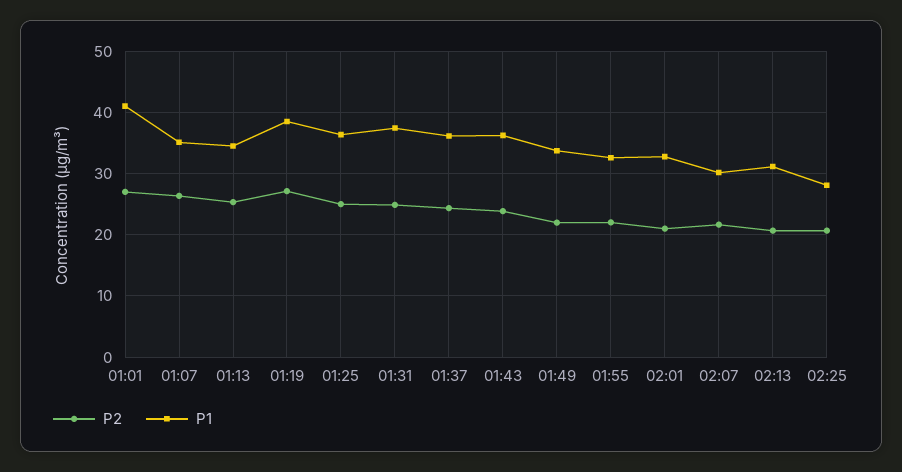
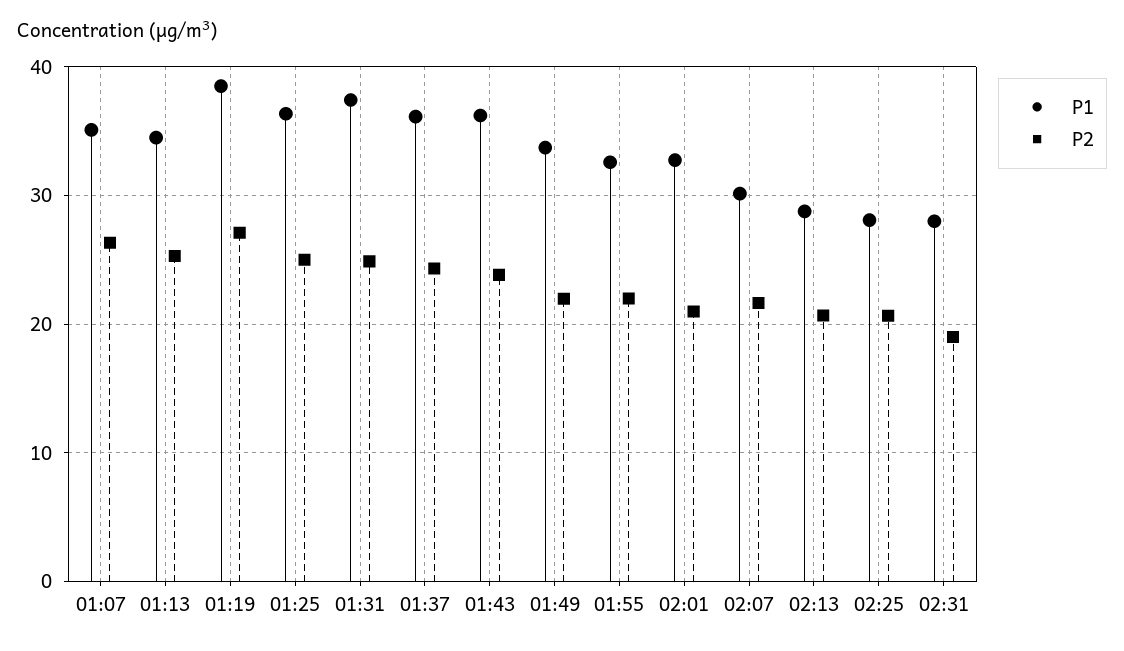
P2, 01:01: 27 -> none
P1, 01:01: 41 -> none
P1, 02:13: 31 -> 29
P1, 02:31: none -> 28
P2, 02:31: none -> 19

